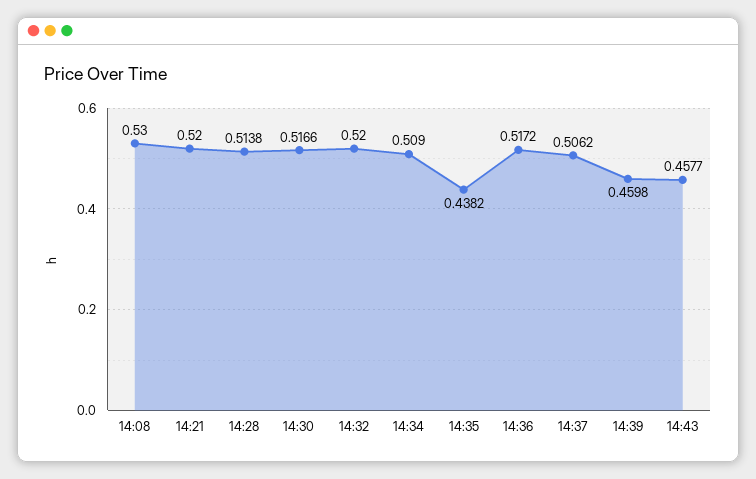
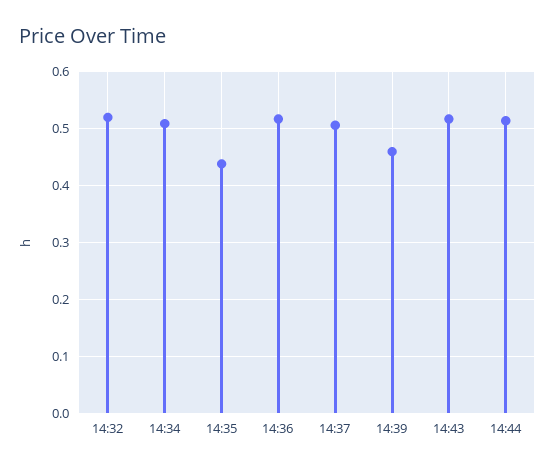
14:08: 0.53 -> none
14:21: 0.52 -> none
14:28: 0.5138 -> none
14:30: 0.5166 -> none
14:43: 0.4577 -> 0.52
14:44: none -> 0.52

